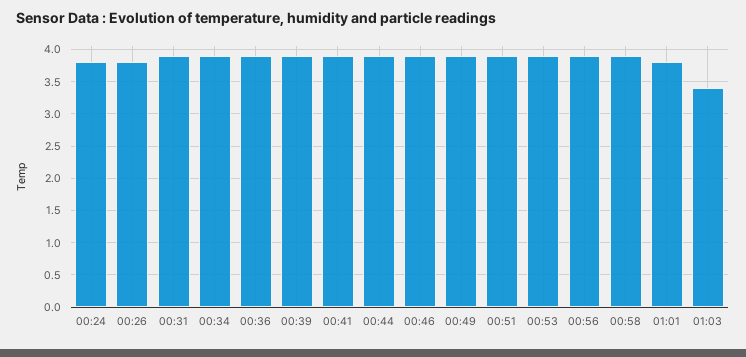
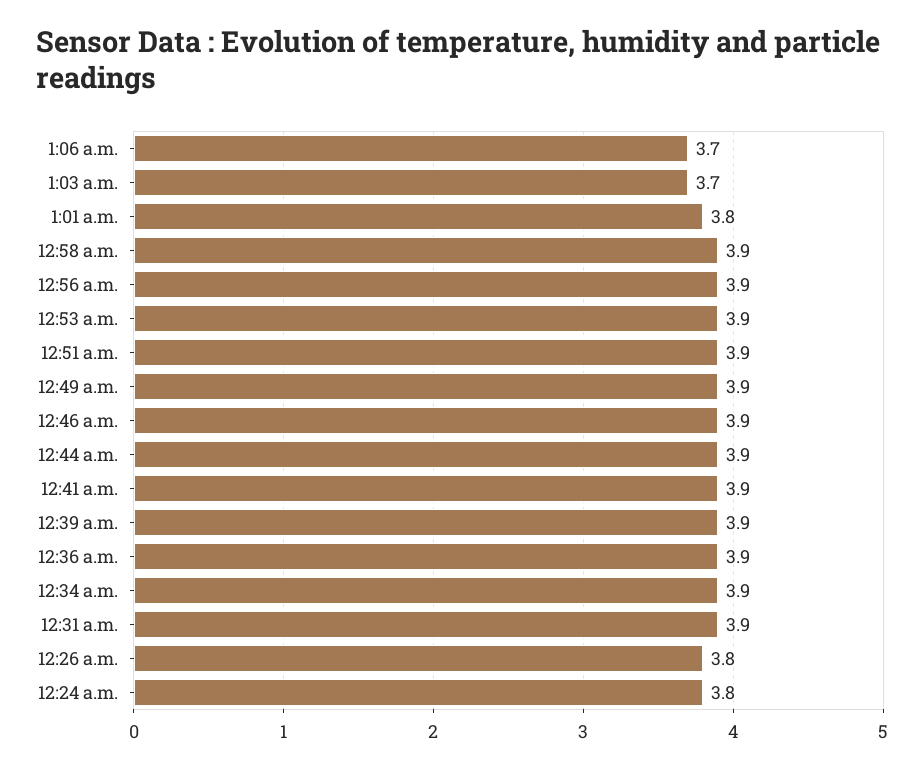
01:03: 3.4 -> 3.7
1:06 a.m.: none -> 3.7

